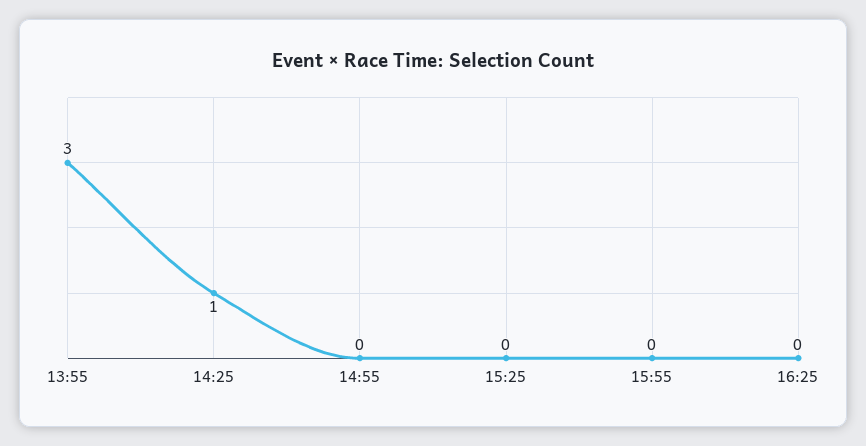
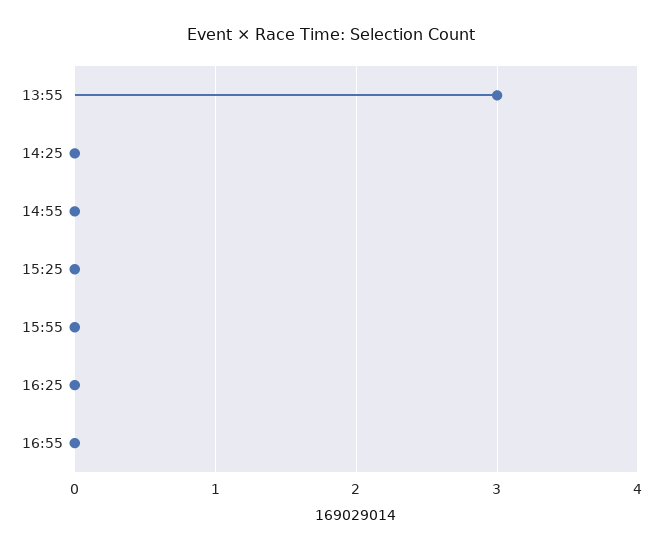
14:25: 1 -> 0
16:55: none -> 0

